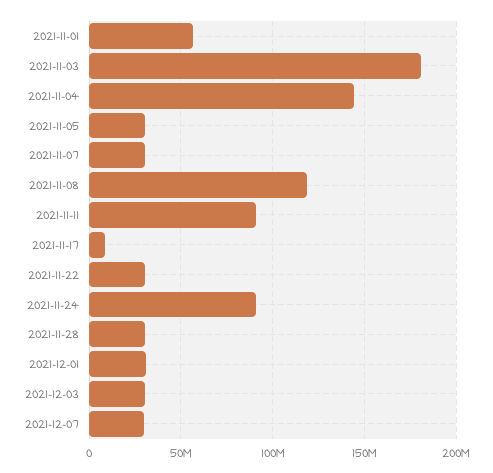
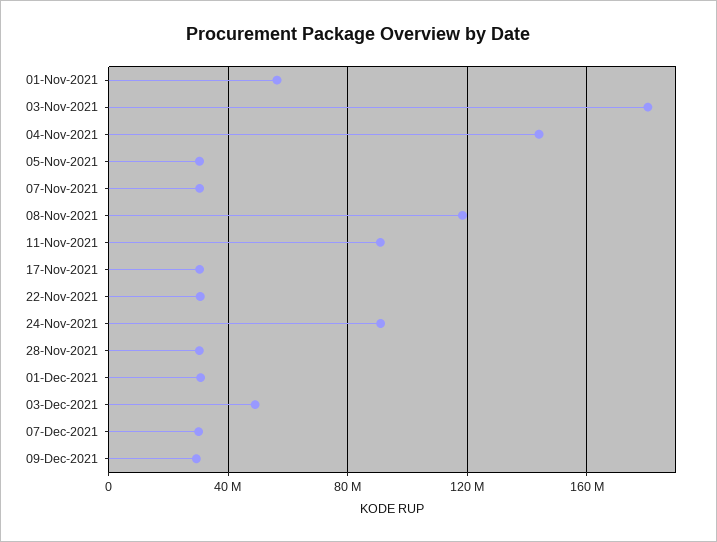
2021-11-17: 10000000 -> 30000000
2021-12-03: 30000000 -> 50000000
09-Dec-2021: none -> 30000000

